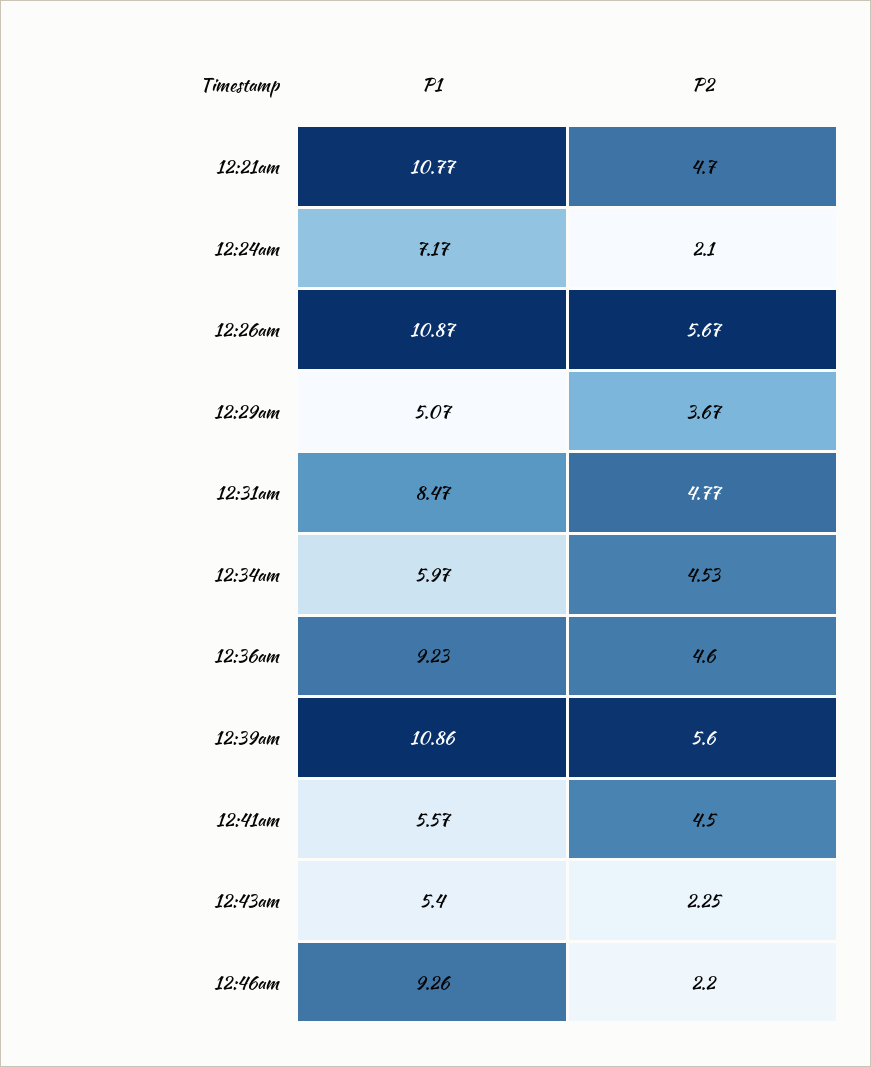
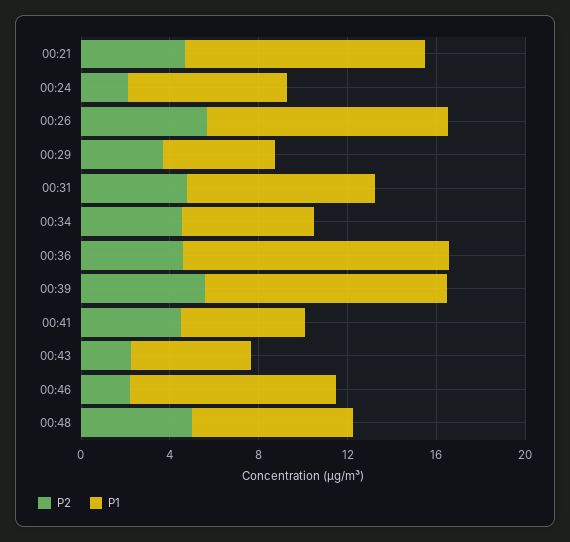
P1, 12:36am: 9.23 -> 12
P2, 00:48: none -> 5
P1, 00:48: none -> 7

